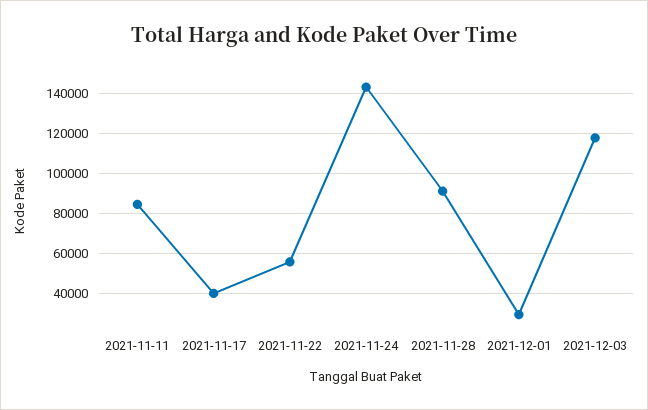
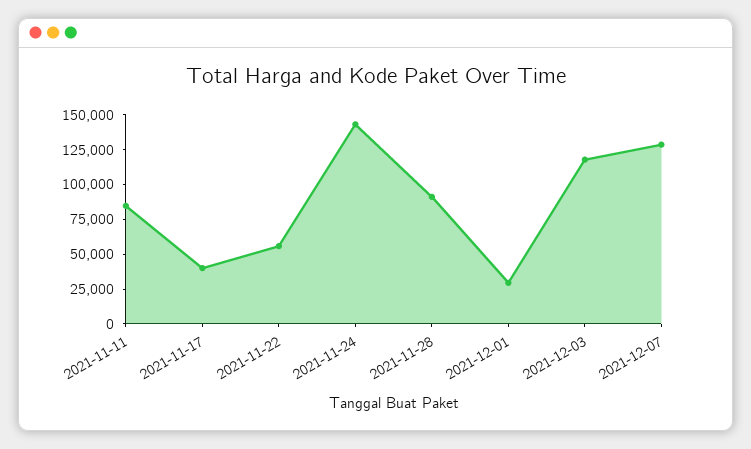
2021-12-07: none -> 125000

